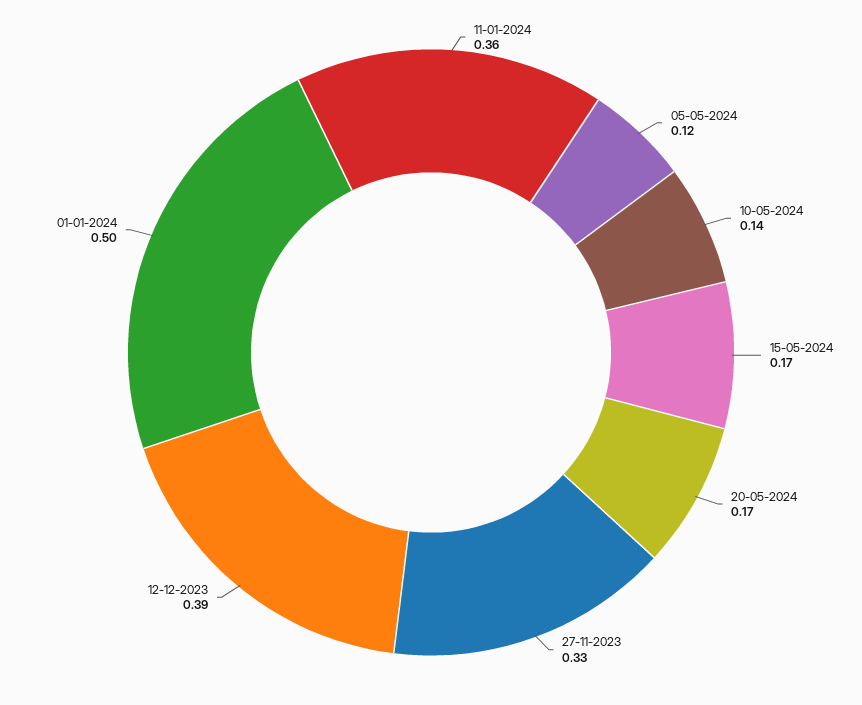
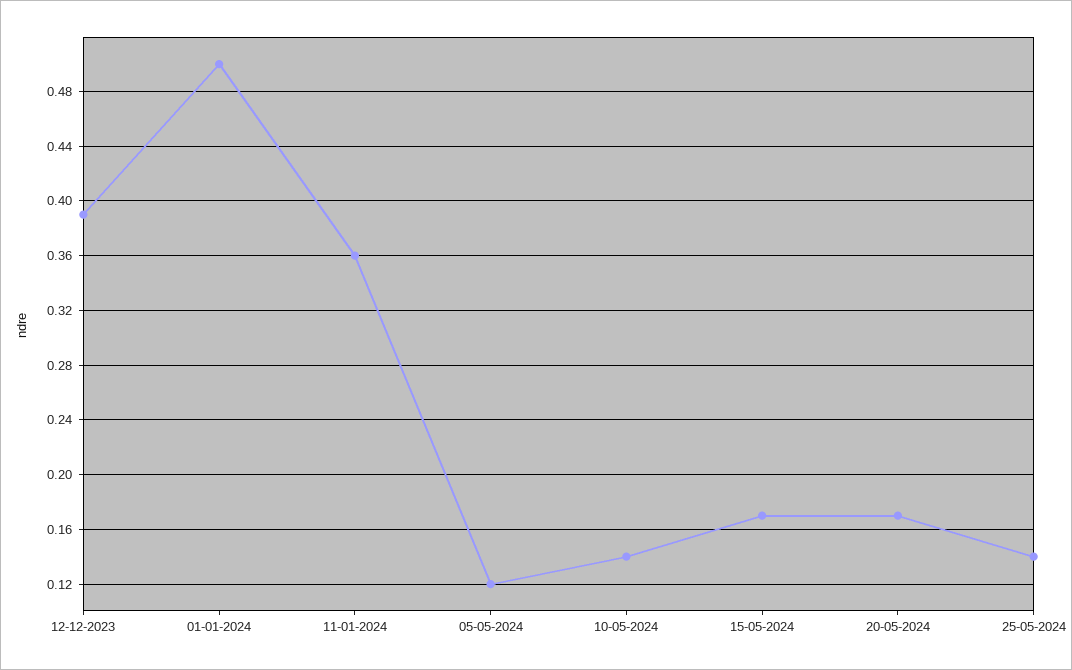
27-11-2023: 0.33 -> none
25-05-2024: none -> 0.14

